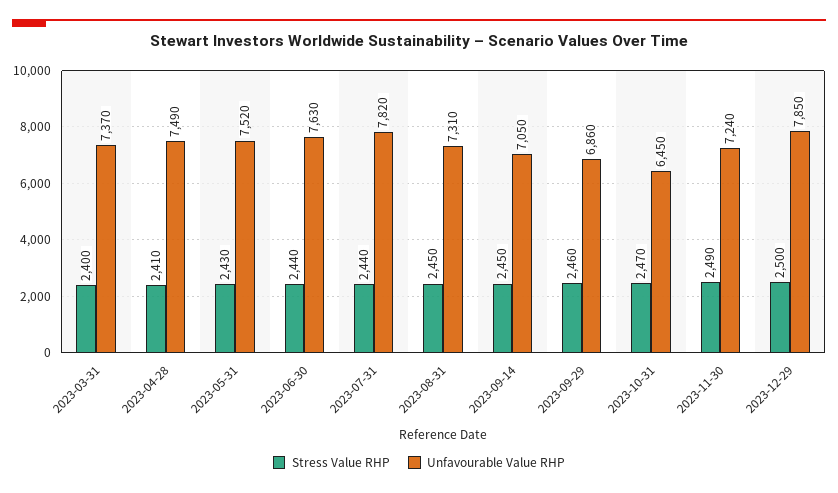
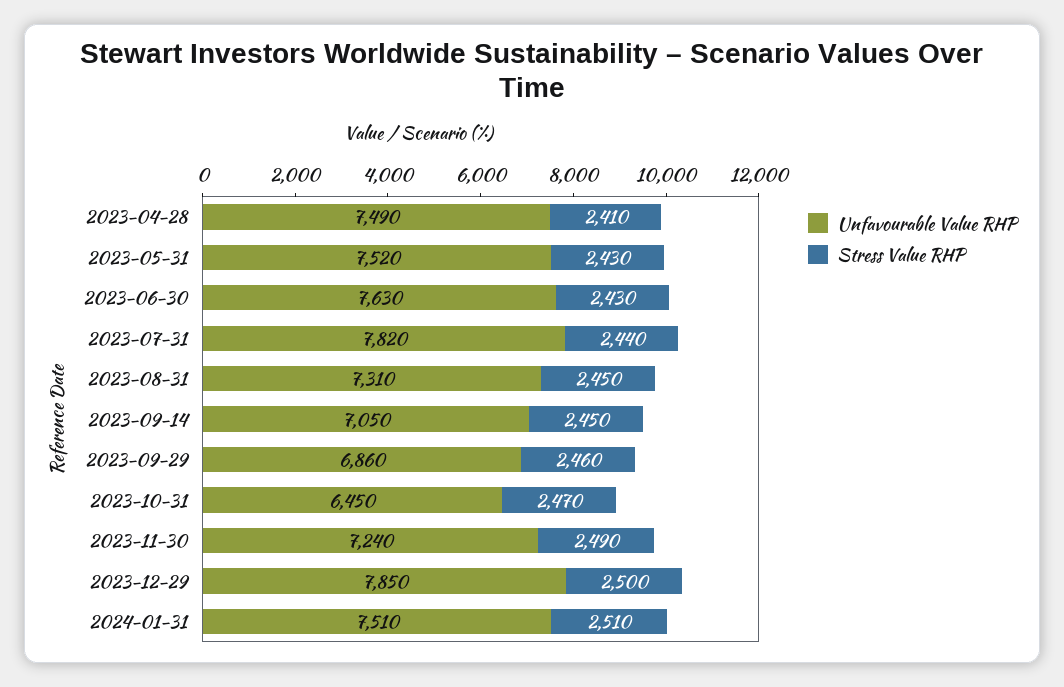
Stress Value RHP, 2023-03-31: 2400 -> none
Unfavourable Value RHP, 2023-03-31: 7370 -> none
Stress Value RHP, 2023-06-30: 2440 -> 2430
Unfavourable Value RHP, 2024-01-31: none -> 7510
Stress Value RHP, 2024-01-31: none -> 2510

